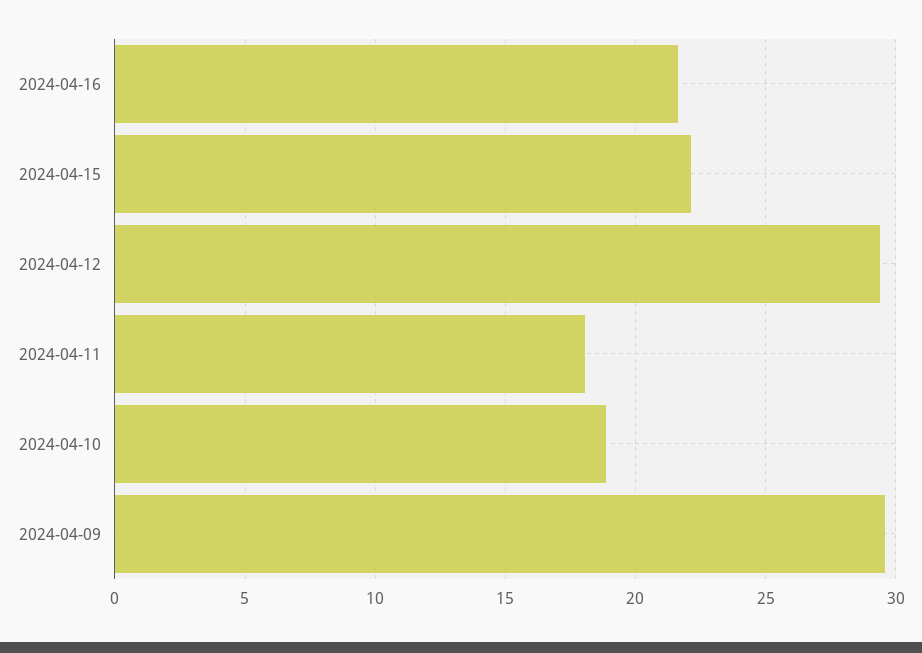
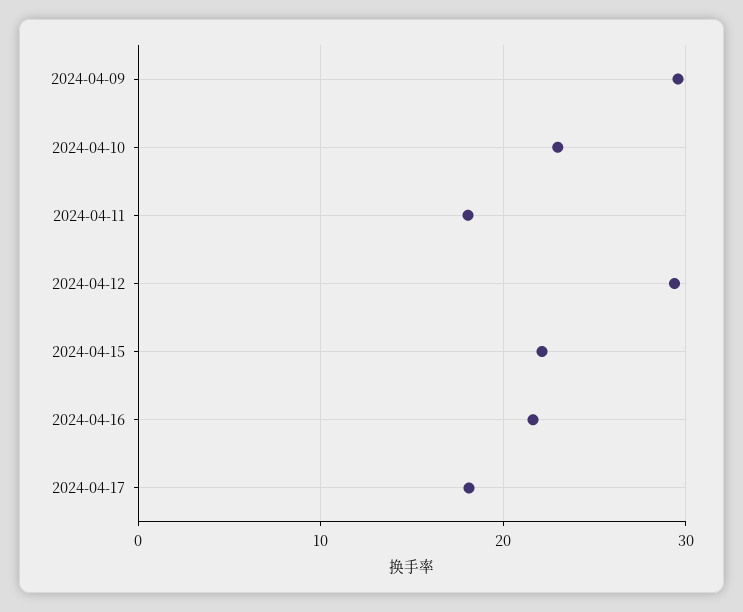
2024-04-10: 19 -> 23
2024-04-17: none -> 18

